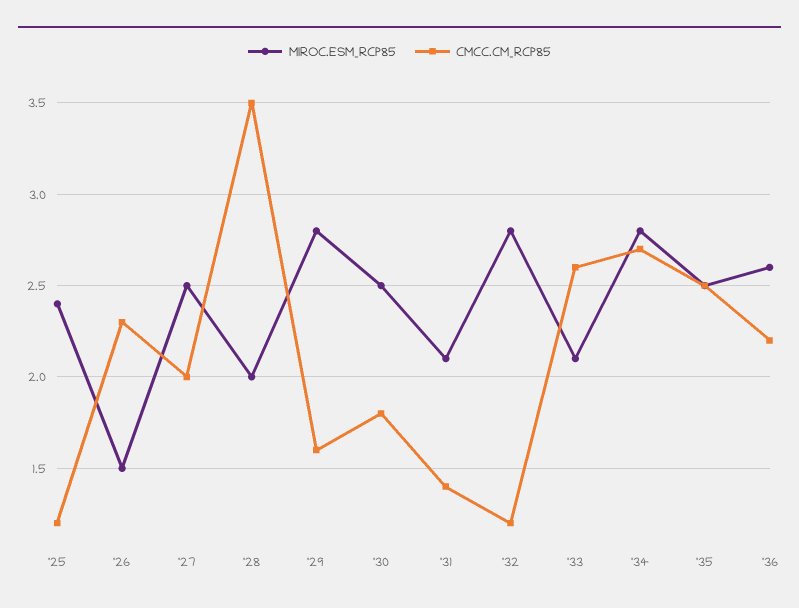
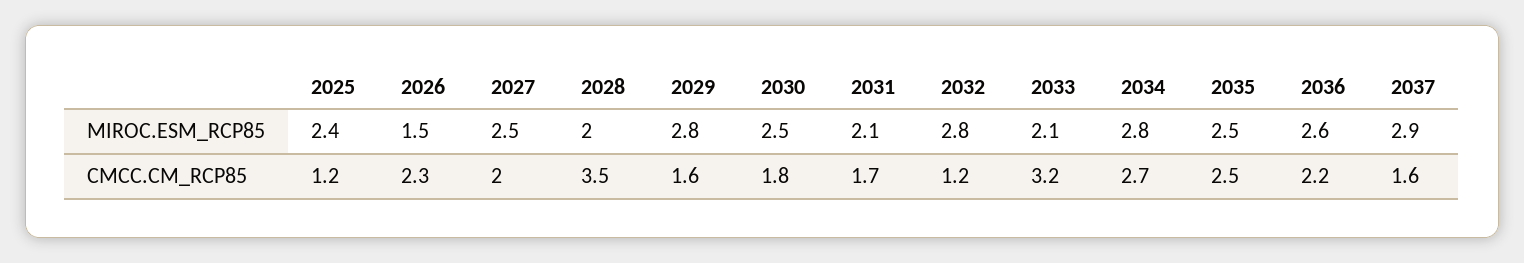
CMCC.CM_RCP85, '31: 1.4 -> 1.7
CMCC.CM_RCP85, '33: 2.6 -> 3.2
MIROC.ESM_RCP85, 2037: none -> 2.9
CMCC.CM_RCP85, 2037: none -> 1.6

